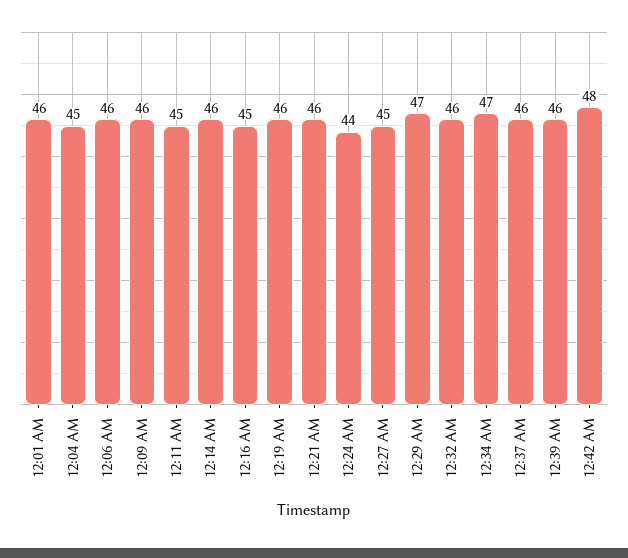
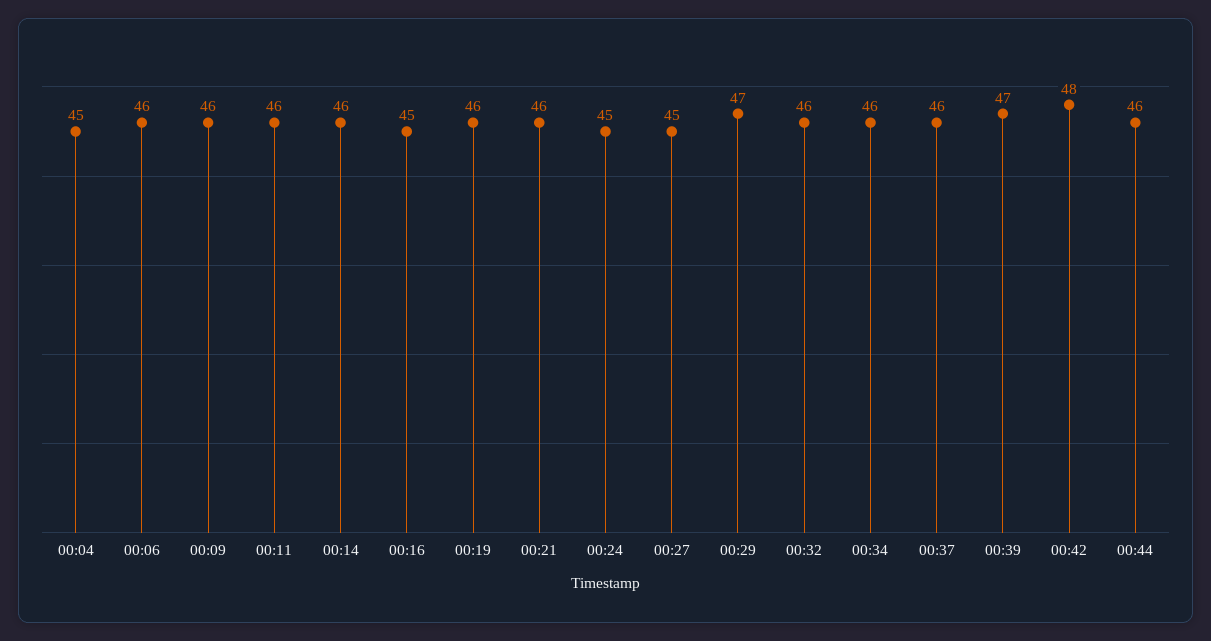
12:01 AM: 46 -> none
12:11 AM: 45 -> 46
12:24 AM: 44 -> 45
12:34 AM: 47 -> 46
12:39 AM: 46 -> 47
00:44: none -> 46

